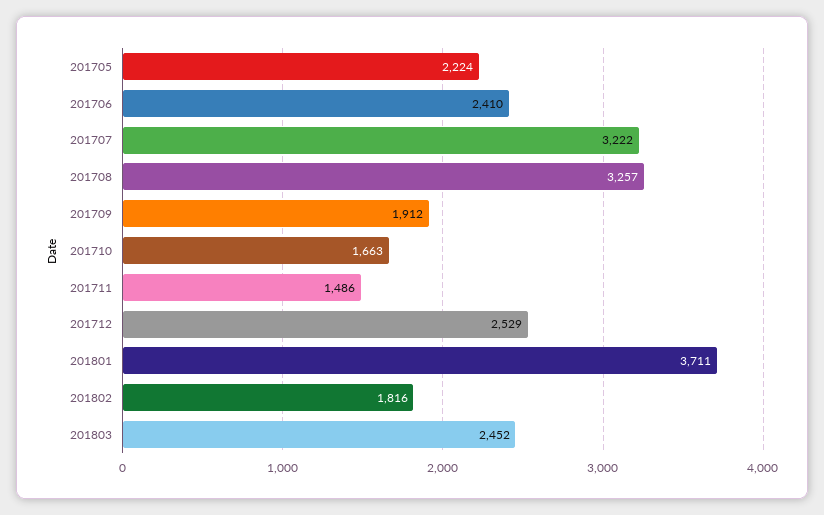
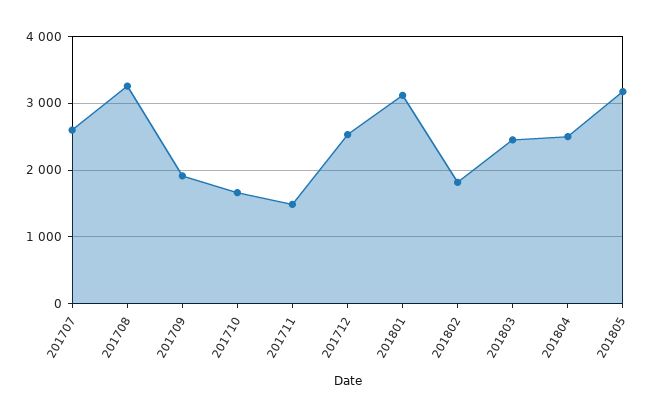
201705: 2224 -> none
201706: 2410 -> none
201707: 3222 -> 2600
201801: 3711 -> 3100
201804: none -> 2500
201805: none -> 3200

